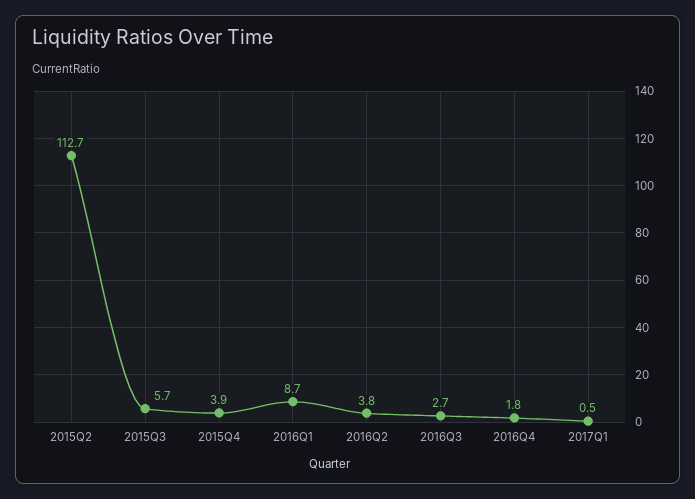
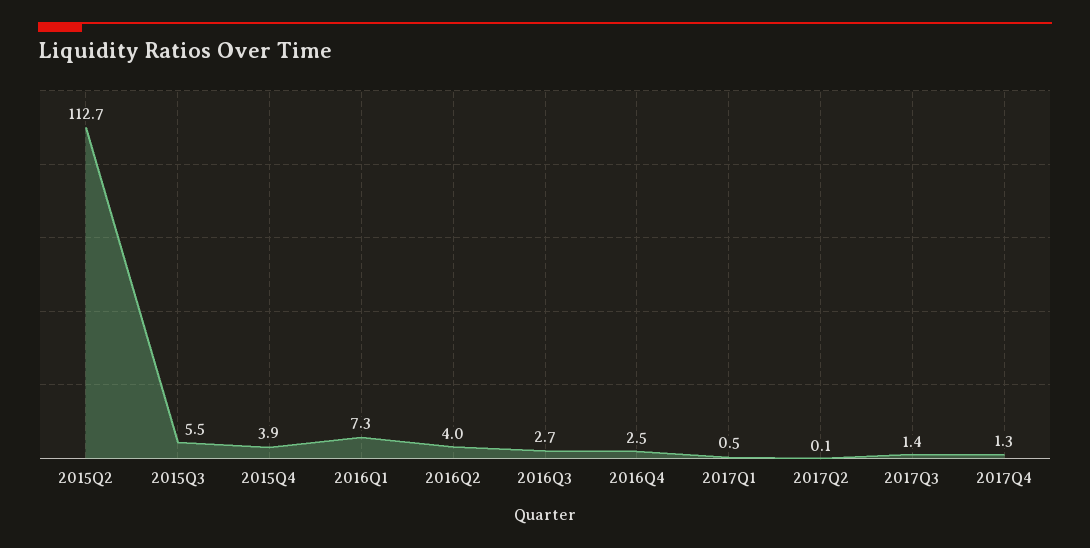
2015Q3: 5.7 -> 5.5
2016Q1: 8.7 -> 7.3
2016Q2: 3.8 -> 4
2016Q4: 1.8 -> 2.5
2017Q2: none -> 0.1
2017Q3: none -> 1.4
2017Q4: none -> 1.3

